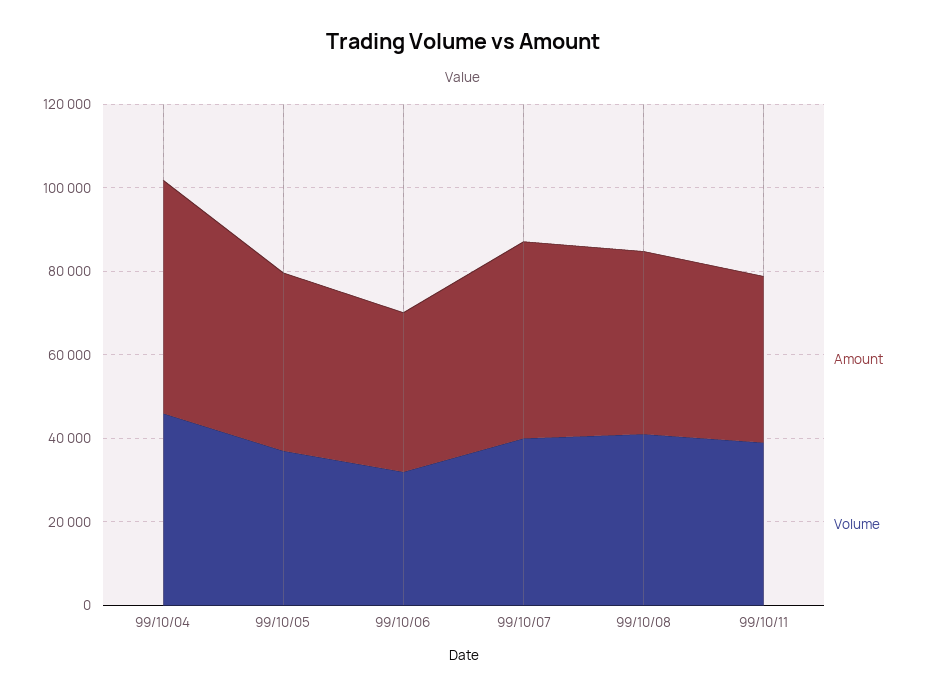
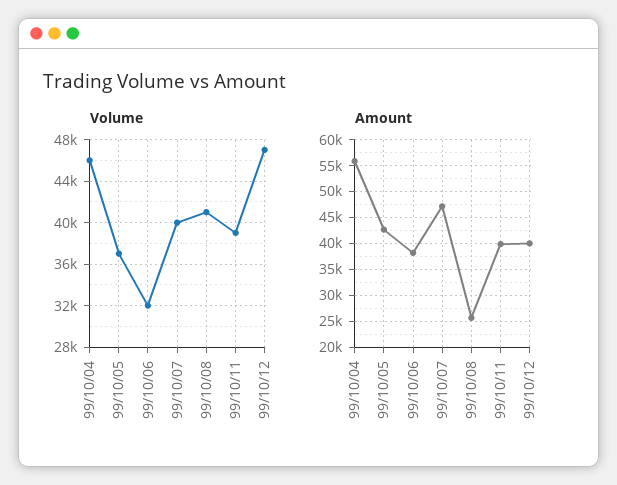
Amount, 99/10/08: 45000 -> 25000
Volume, 99/10/12: none -> 47000
Amount, 99/10/12: none -> 40000

